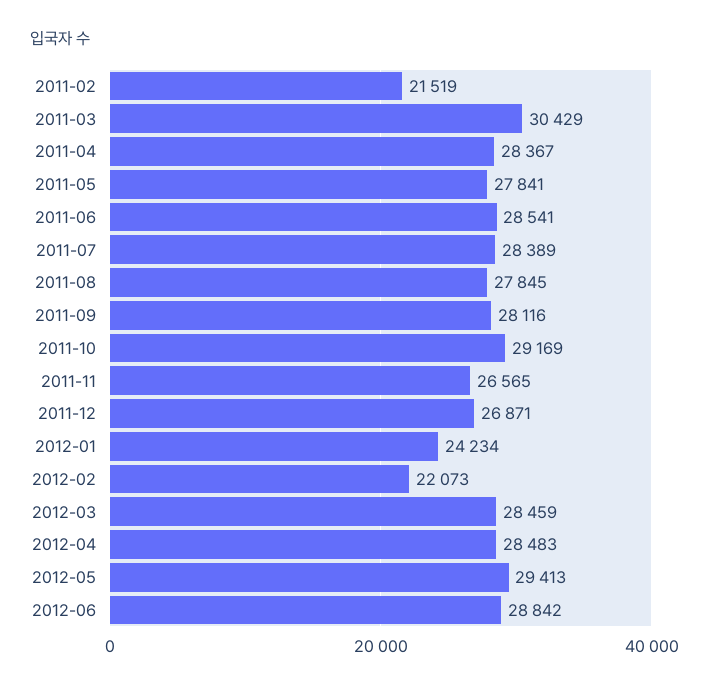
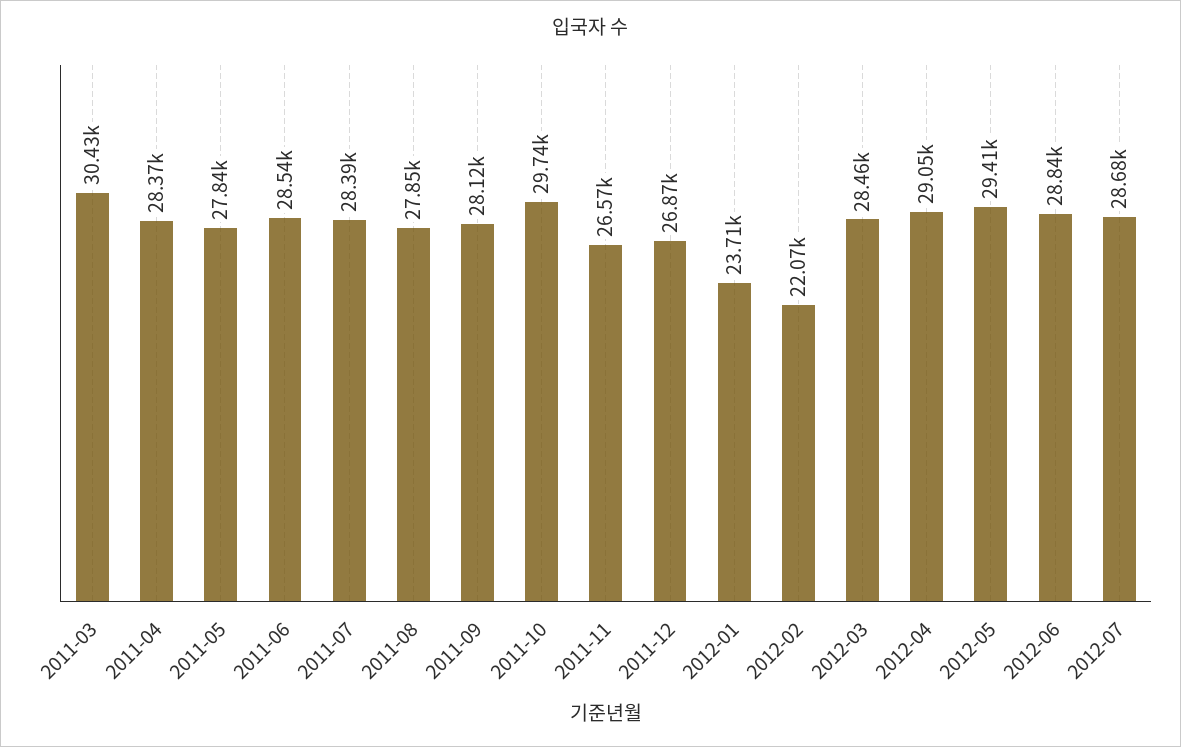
2011-02: 21519 -> none
2011-10: 29169 -> 29740
2012-01: 24234 -> 23710
2012-04: 28483 -> 29050
2012-07: none -> 28680

